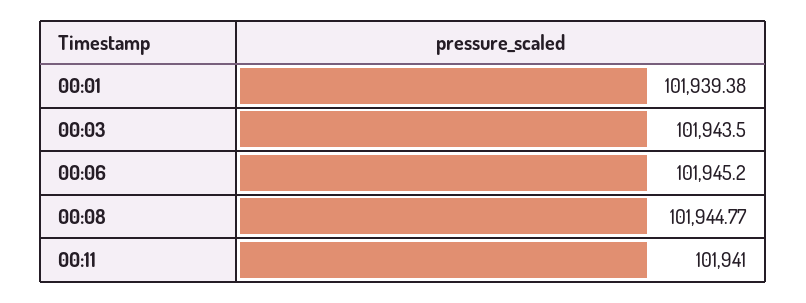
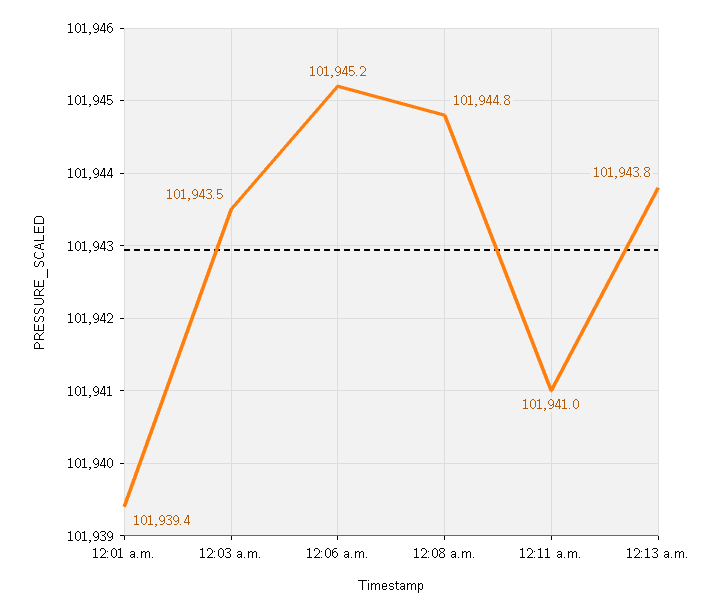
12:13 a.m.: none -> 101943.8

